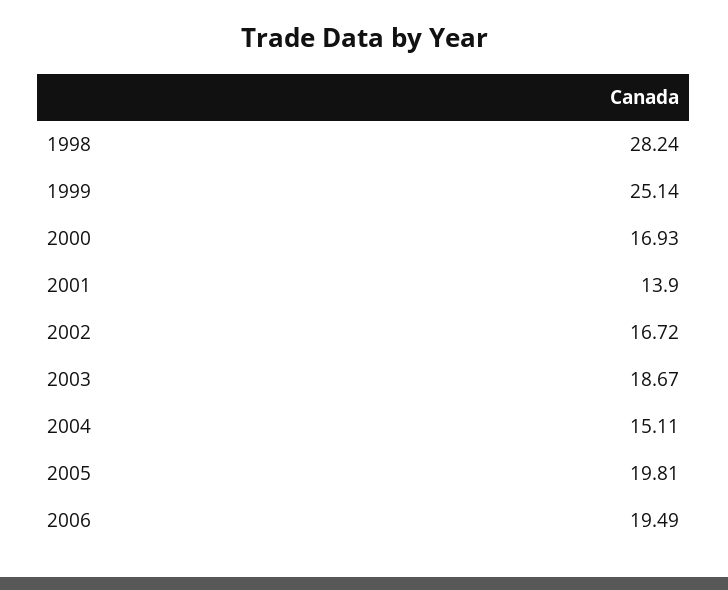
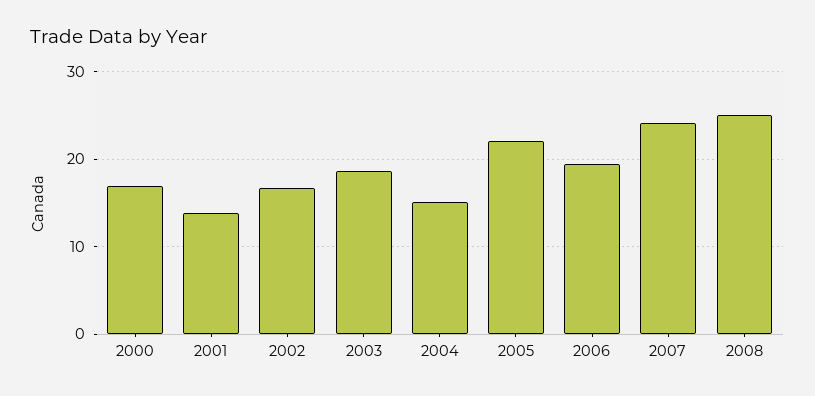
1998: 28.24 -> none
1999: 25.14 -> none
2005: 19.81 -> 22
2007: none -> 24
2008: none -> 25

